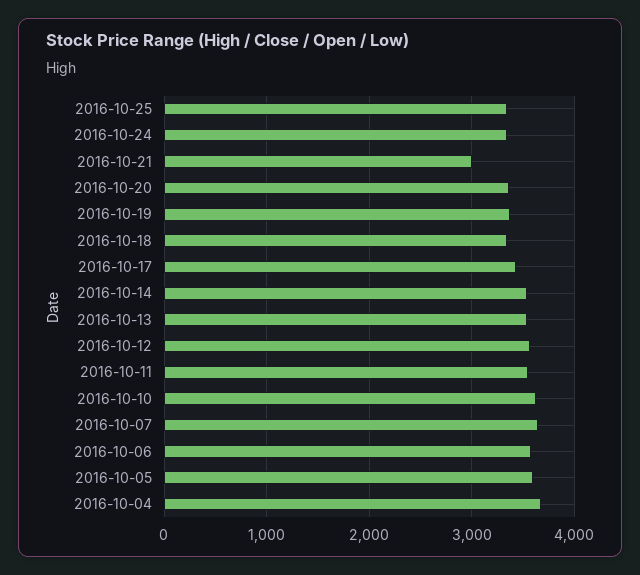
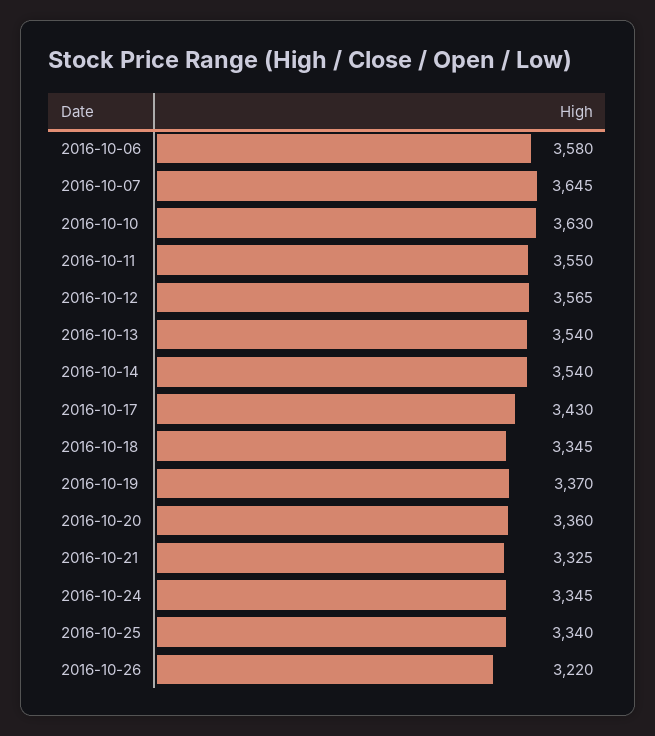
2016-10-21: 3000 -> 3325
2016-10-05: 3600 -> none
2016-10-04: 3700 -> none
2016-10-26: none -> 3220

